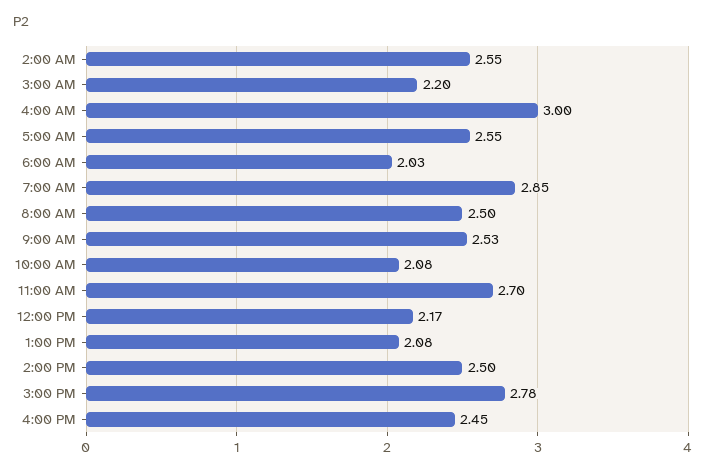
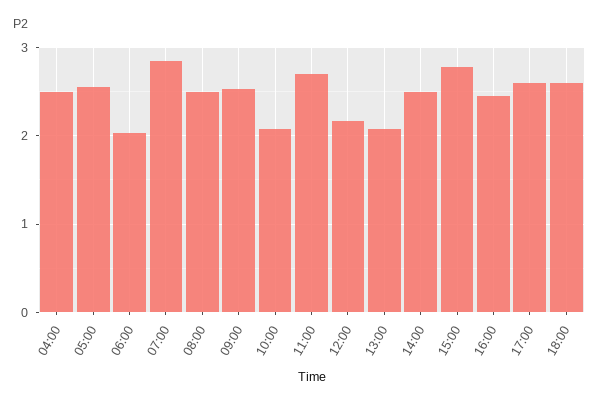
2:00 AM: 2.55 -> none
3:00 AM: 2.2 -> none
4:00 AM: 3 -> 2.5
17:00: none -> 2.6
18:00: none -> 2.6

